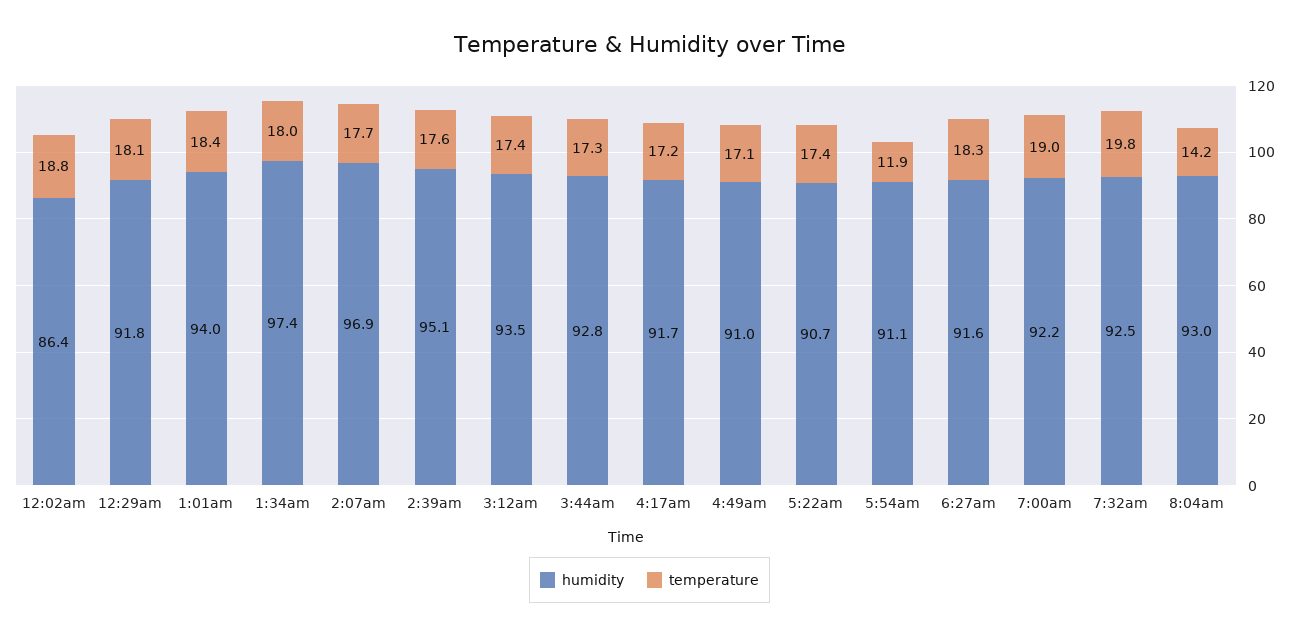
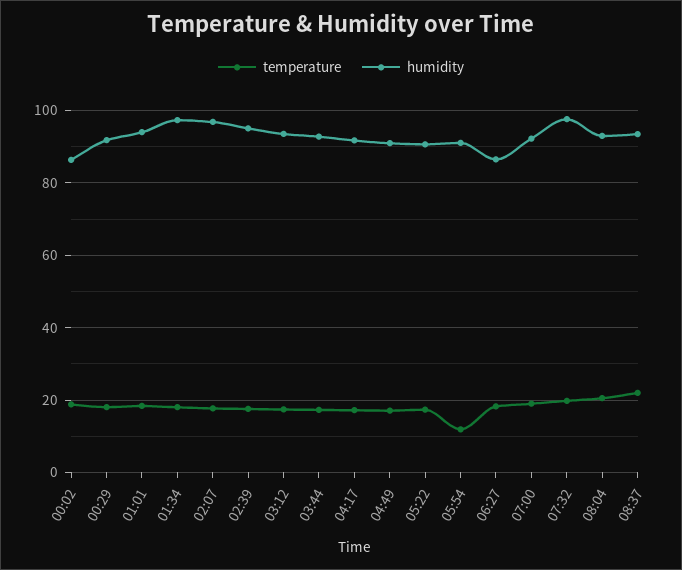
humidity, 6:27am: 91.6 -> 86
humidity, 7:32am: 92.5 -> 98
temperature, 8:04am: 14.2 -> 20
temperature, 08:37: none -> 22
humidity, 08:37: none -> 94

